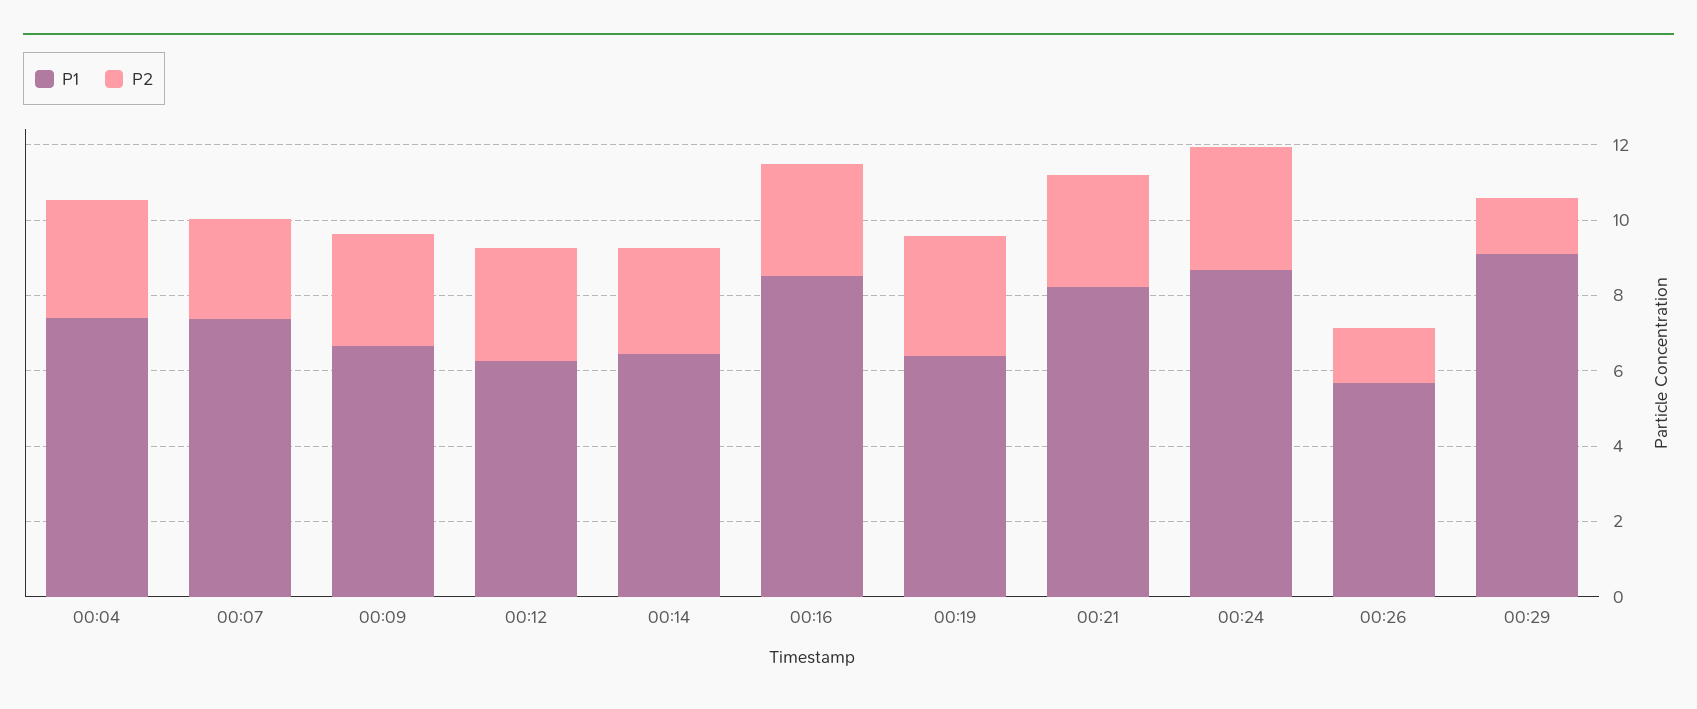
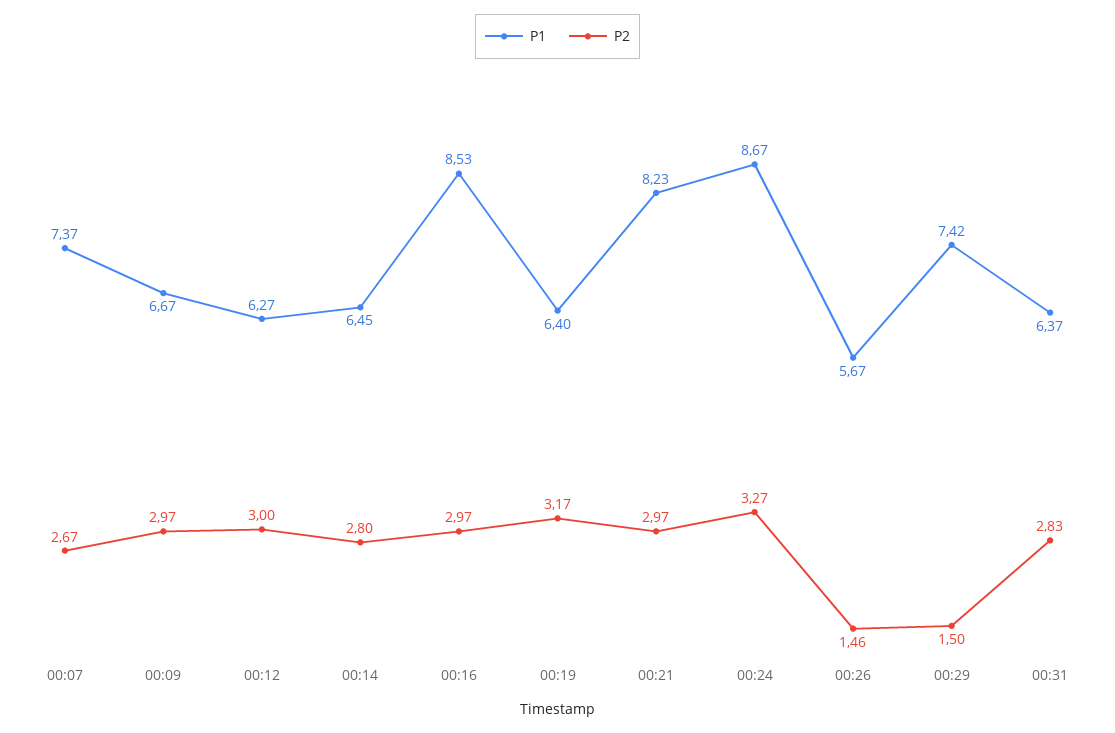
P1, 00:04: 7.5 -> none
P2, 00:04: 3 -> none
P1, 00:29: 9 -> 7.42
P1, 00:31: none -> 6.37
P2, 00:31: none -> 2.83

